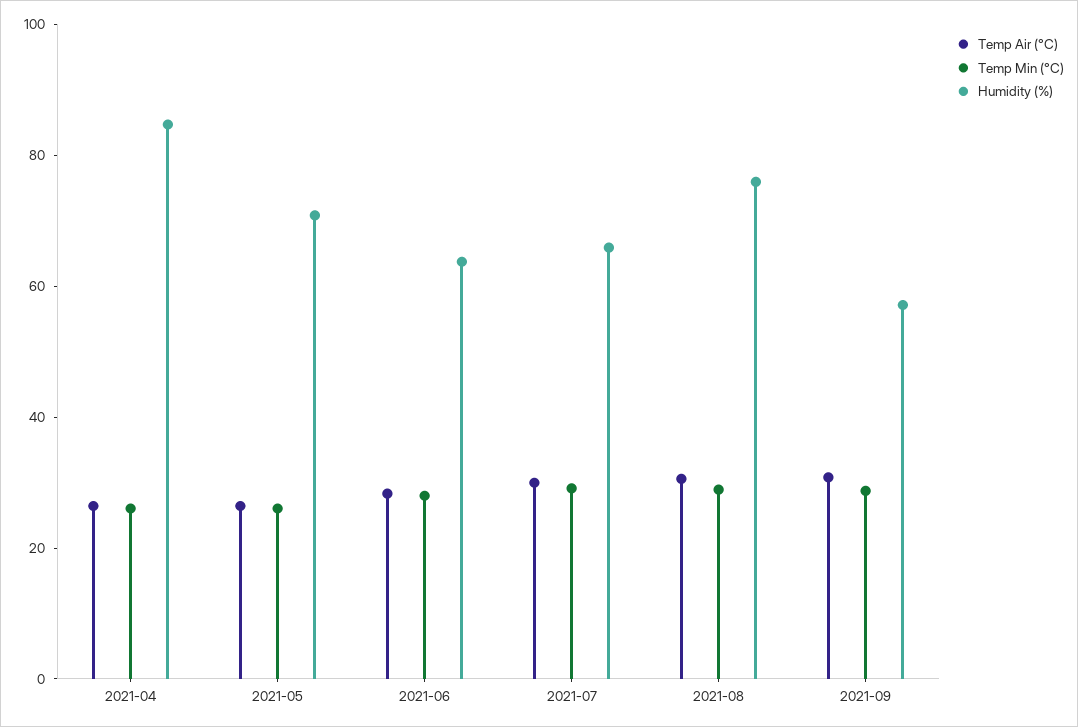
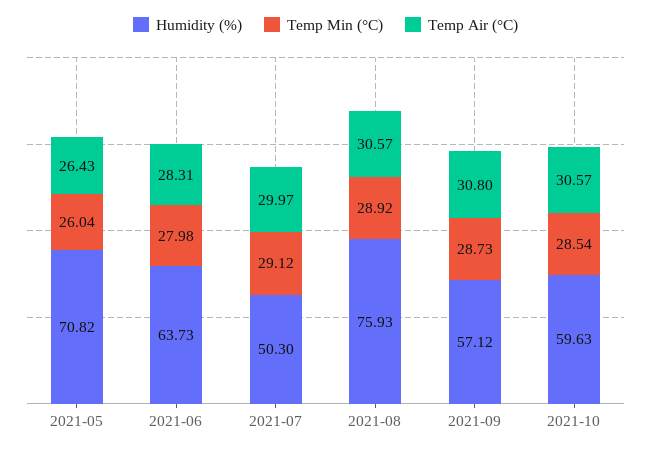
Temp Air (°C), 2021-04: 25 -> none
Temp Min (°C), 2021-04: 25 -> none
Humidity (%), 2021-04: 85 -> none
Humidity (%), 2021-07: 65 -> 50.3
Humidity (%), 2021-10: none -> 59.63
Temp Min (°C), 2021-10: none -> 28.54
Temp Air (°C), 2021-10: none -> 30.57

